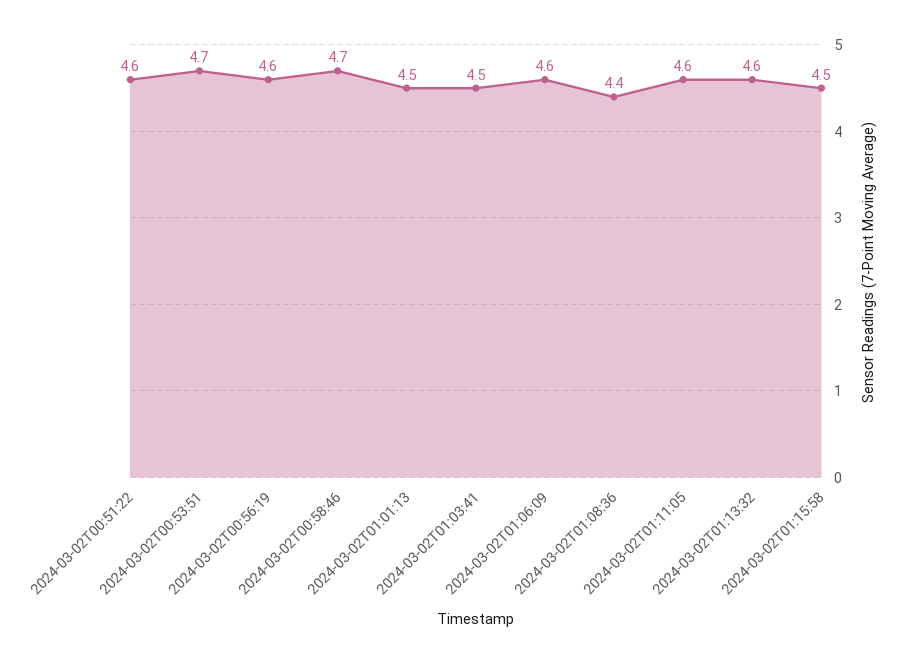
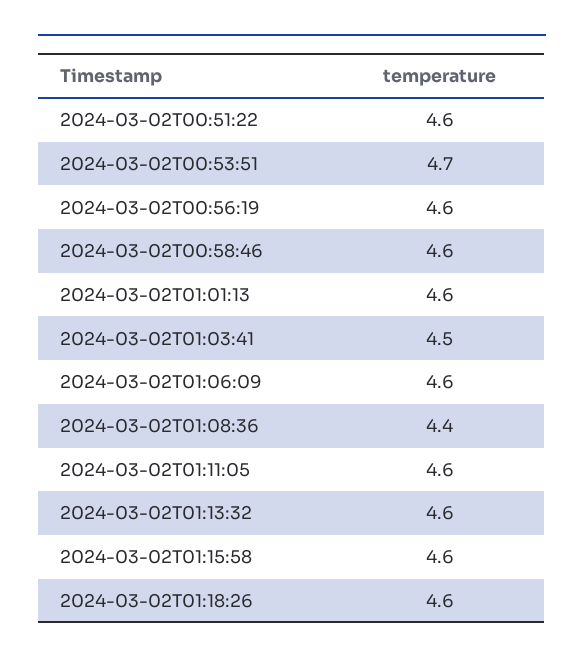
2024-03-02T00:58:46: 4.7 -> 4.6
2024-03-02T01:01:13: 4.5 -> 4.6
2024-03-02T01:15:58: 4.5 -> 4.6
2024-03-02T01:18:26: none -> 4.6

